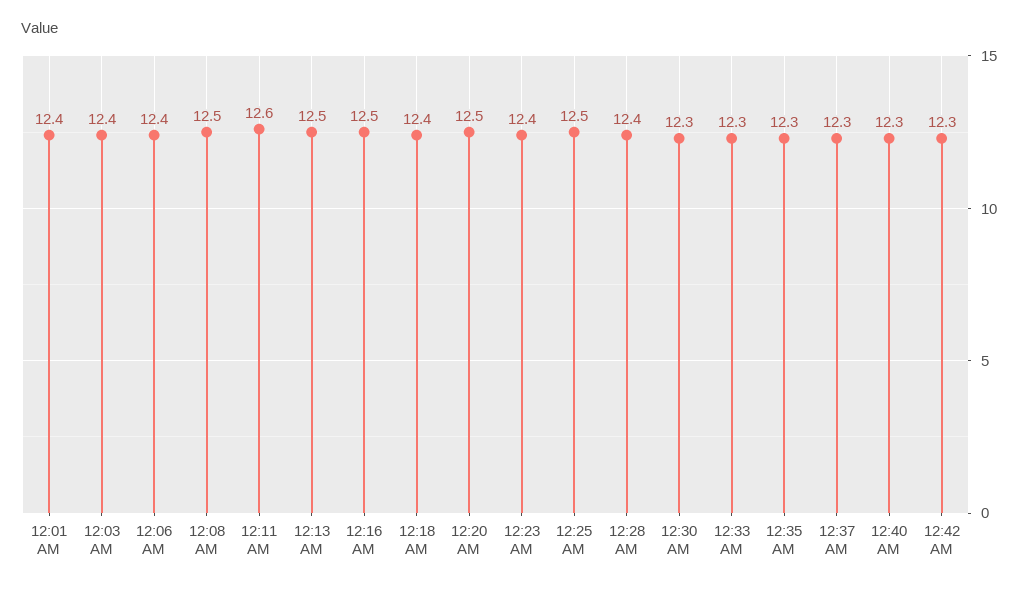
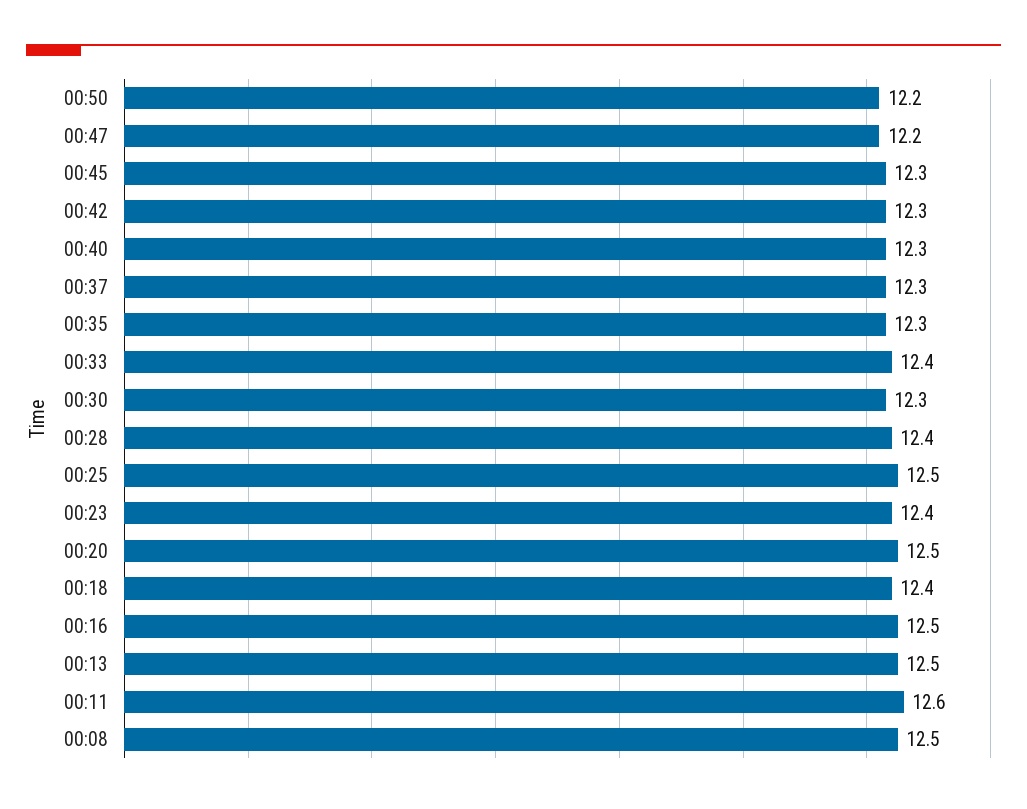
12:01 AM: 12.4 -> none
12:03 AM: 12.4 -> none
12:06 AM: 12.4 -> none
12:33 AM: 12.3 -> 12.4
00:50: none -> 12.2
00:47: none -> 12.2
00:45: none -> 12.3

